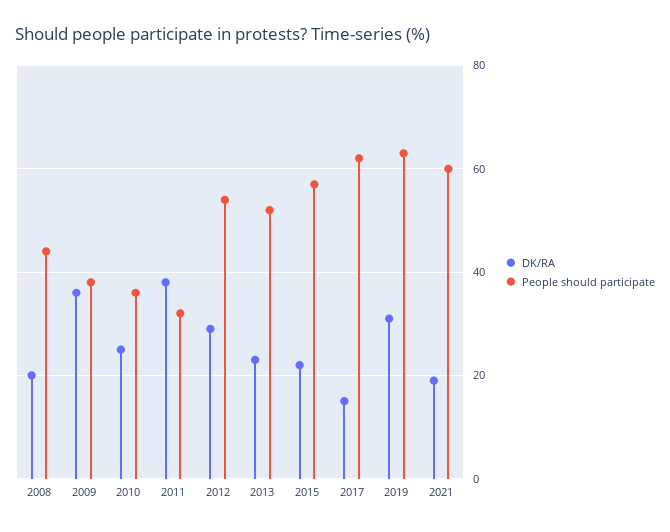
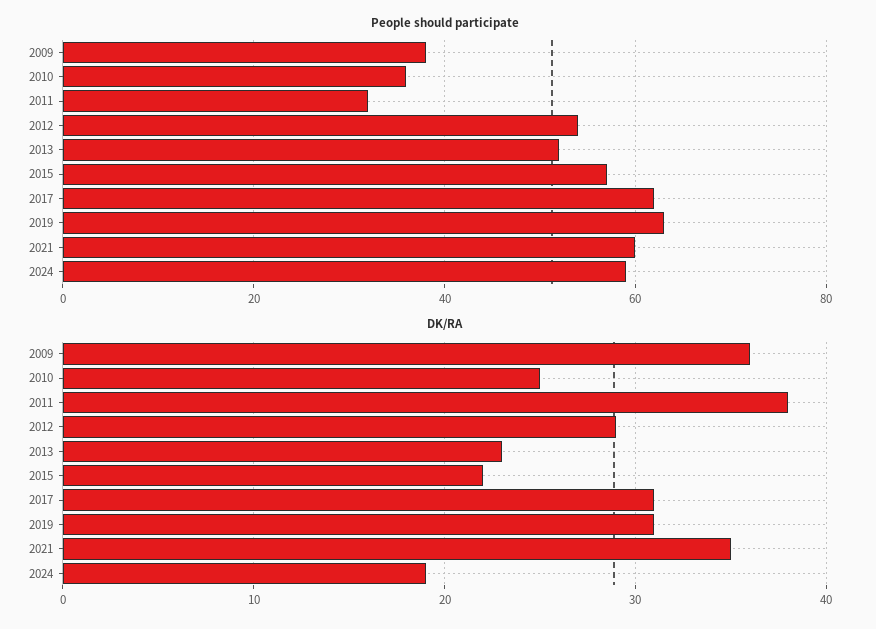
DK/RA, 2008: 20 -> none
People should participate, 2008: 45 -> none
DK/RA, 2017: 15 -> 31
DK/RA, 2021: 20 -> 35
People should participate, 2024: none -> 60
DK/RA, 2024: none -> 19

